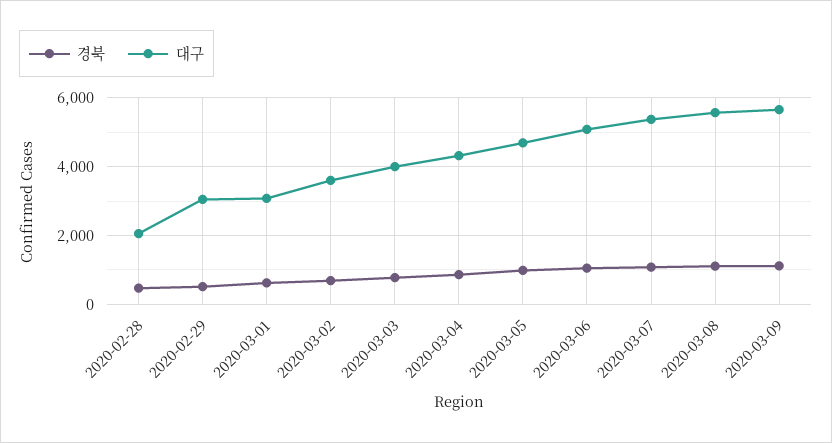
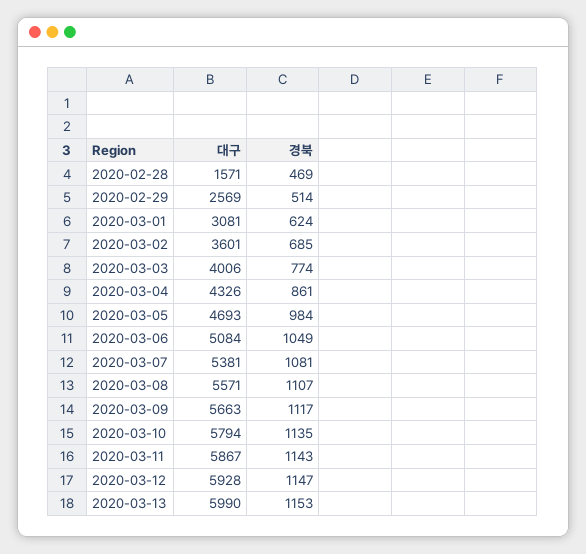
대구, 2020-02-28: 2000 -> 1571
대구, 2020-02-29: 3000 -> 2569
대구, 2020-03-10: none -> 5794
경북, 2020-03-10: none -> 1135
대구, 2020-03-11: none -> 5867
경북, 2020-03-11: none -> 1143
대구, 2020-03-12: none -> 5928
경북, 2020-03-12: none -> 1147
대구, 2020-03-13: none -> 5990
경북, 2020-03-13: none -> 1153

